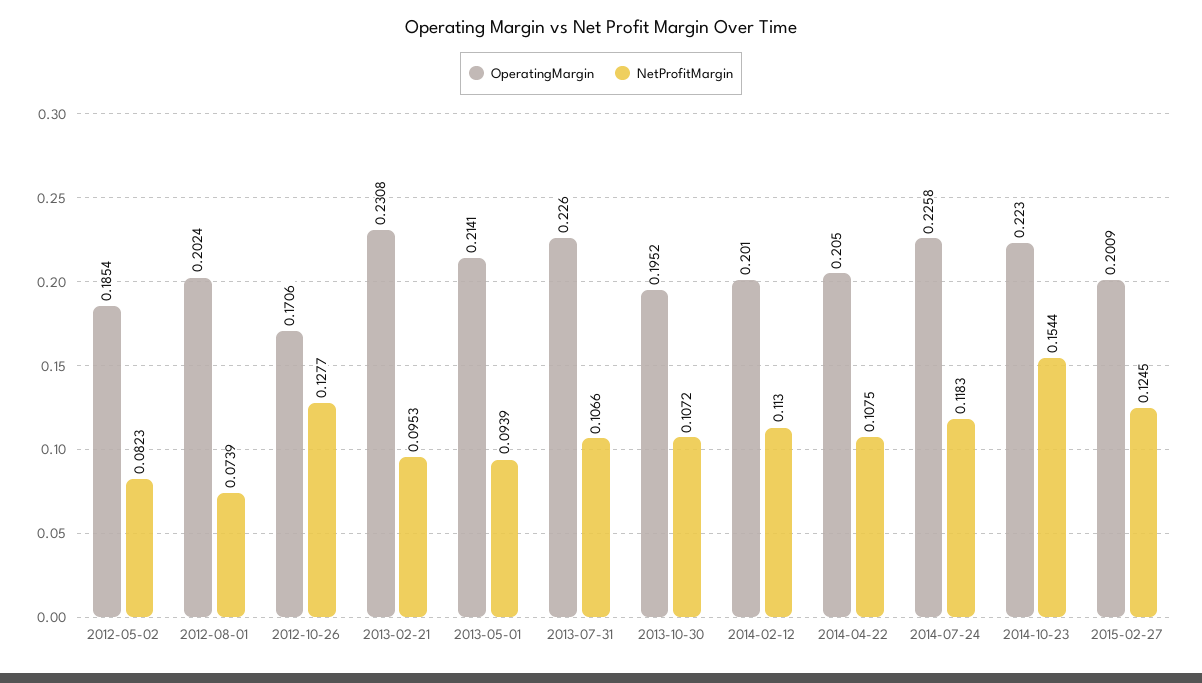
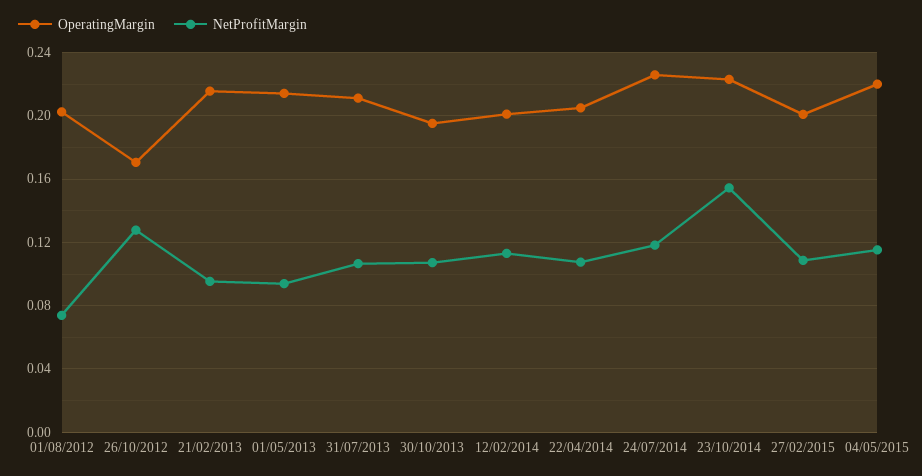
OperatingMargin, 2012-05-02: 0.1854 -> none
NetProfitMargin, 2012-05-02: 0.0823 -> none
OperatingMargin, 2013-02-21: 0.2308 -> 0.215
OperatingMargin, 2013-07-31: 0.226 -> 0.21
NetProfitMargin, 2015-02-27: 0.1245 -> 0.11
OperatingMargin, 04/05/2015: none -> 0.22
NetProfitMargin, 04/05/2015: none -> 0.115

